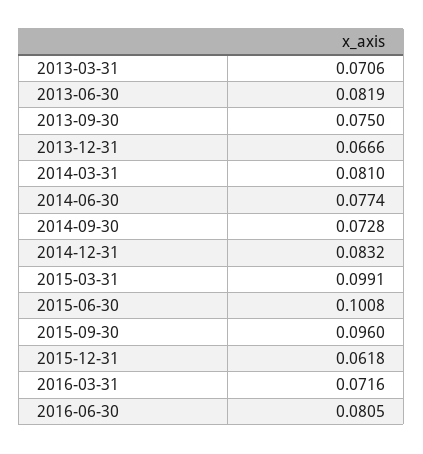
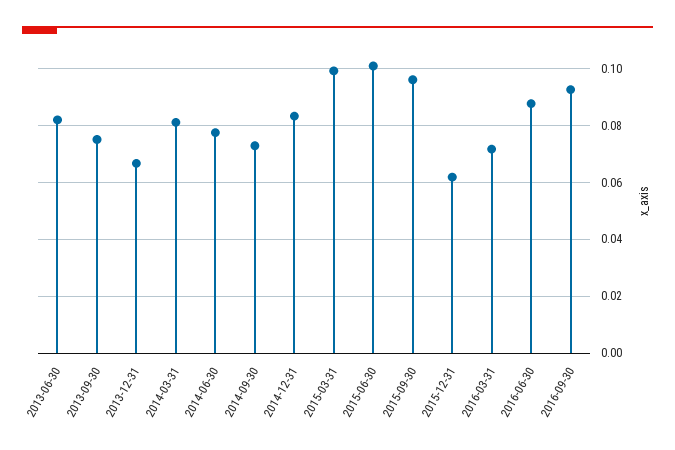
2013-03-31: 0.0706 -> none
2016-06-30: 0.0805 -> 0.0875
2016-09-30: none -> 0.0925

